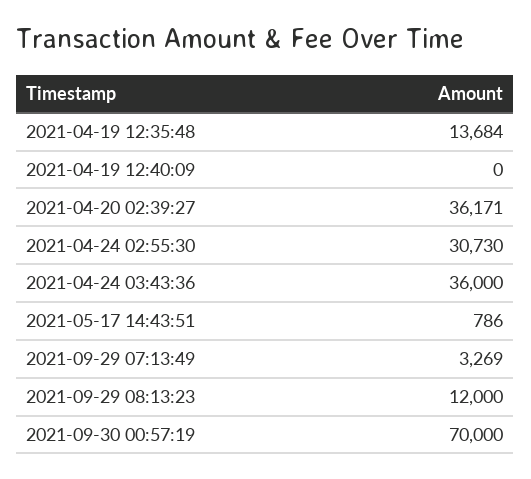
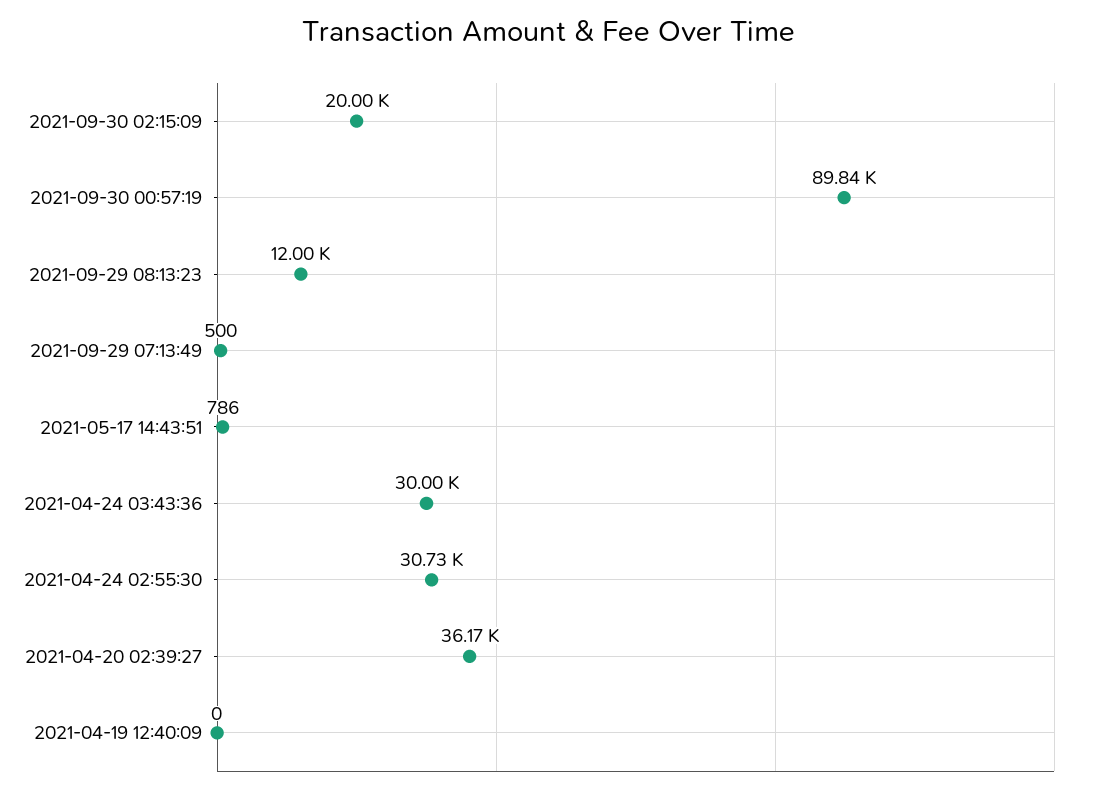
2021-04-19 12:35:48: 13684 -> none
2021-04-24 03:43:36: 36000 -> 30000
2021-09-29 07:13:49: 3269 -> 500
2021-09-30 00:57:19: 70000 -> 89840
2021-09-30 02:15:09: none -> 20000

